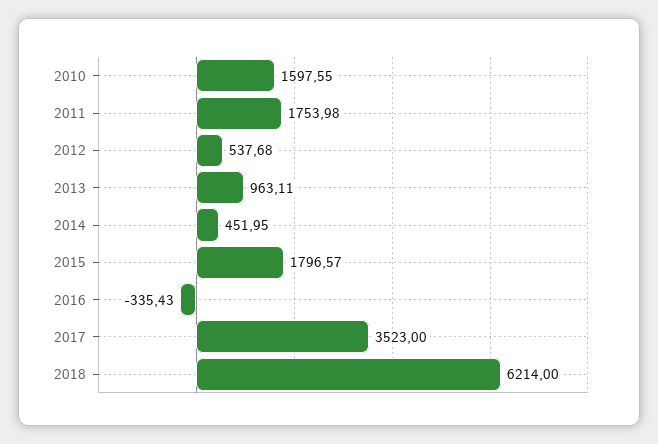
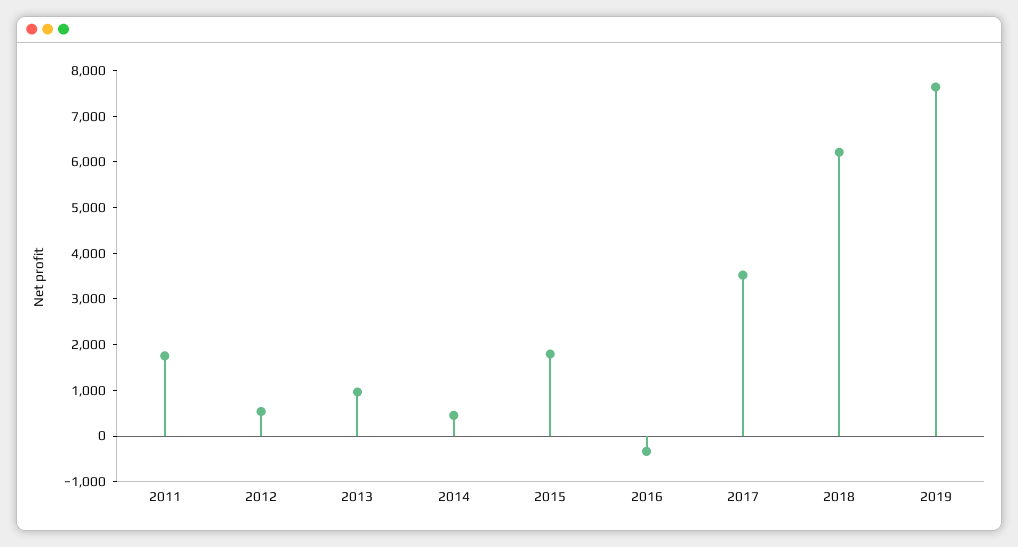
2010: 1597.55 -> none
2019: none -> 7600

